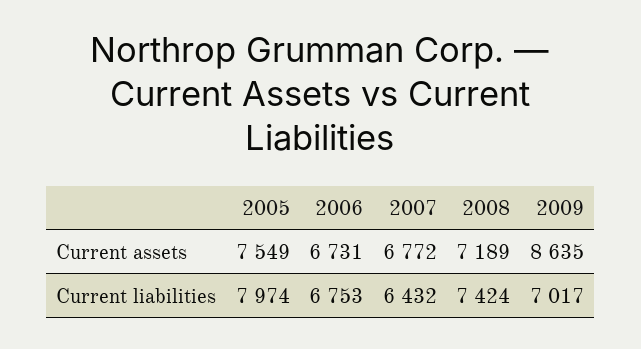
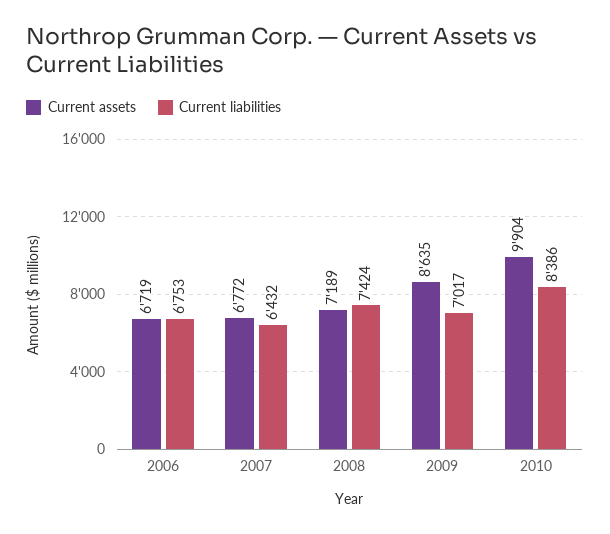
Current assets, 2005: 7549 -> none
Current assets, 2006: 6731 -> 6719
Current liabilities, 2005: 7974 -> none
Current assets, 2010: none -> 9904
Current liabilities, 2010: none -> 8386

